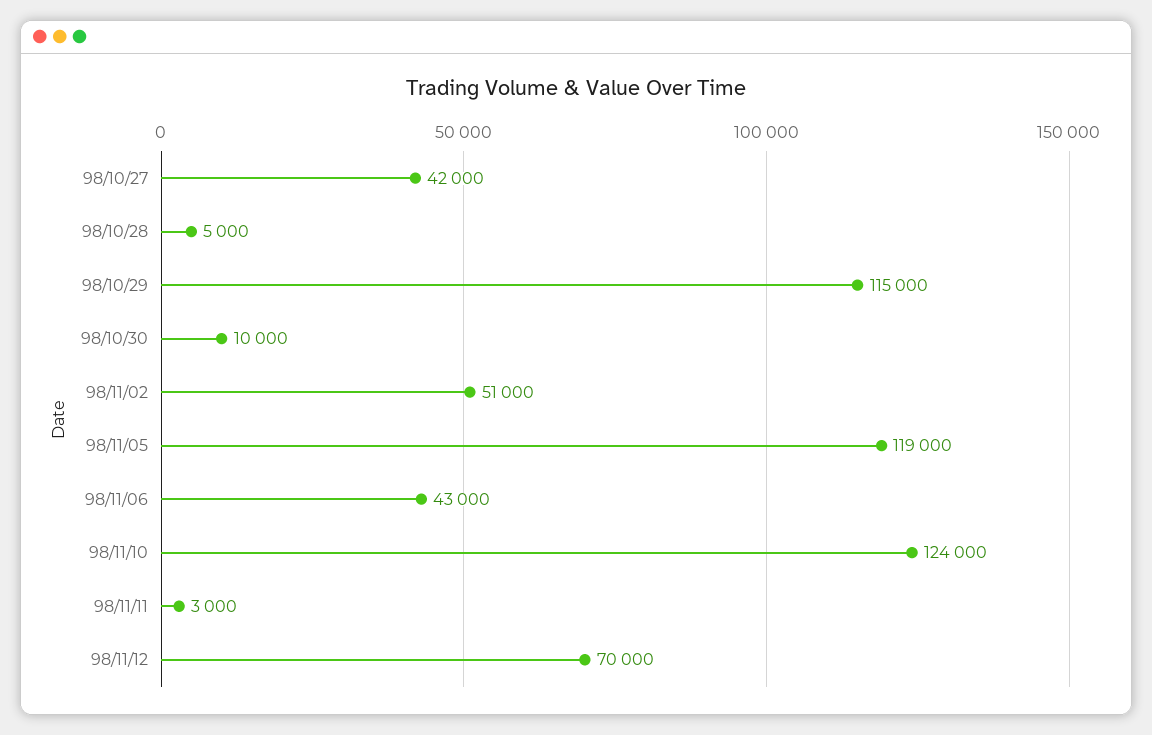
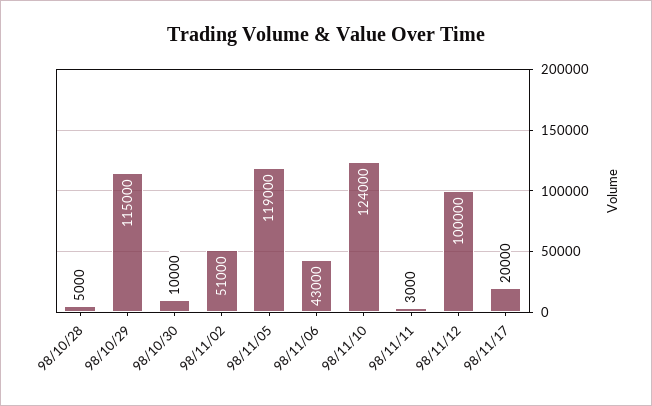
98/10/27: 42000 -> none
98/11/12: 70000 -> 100000
98/11/17: none -> 20000

